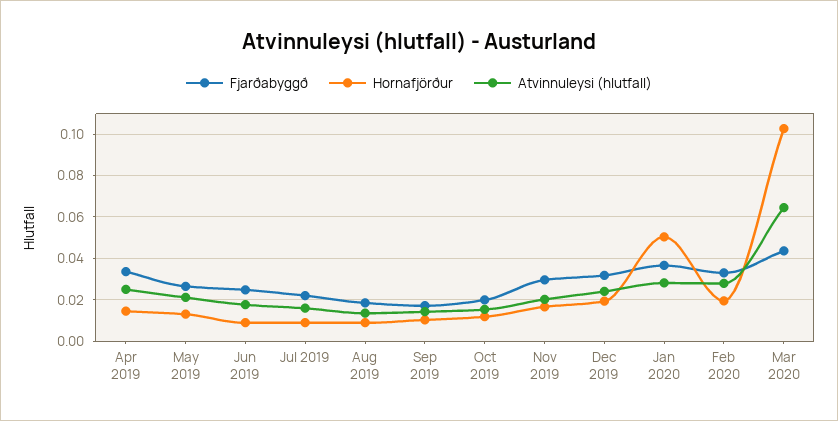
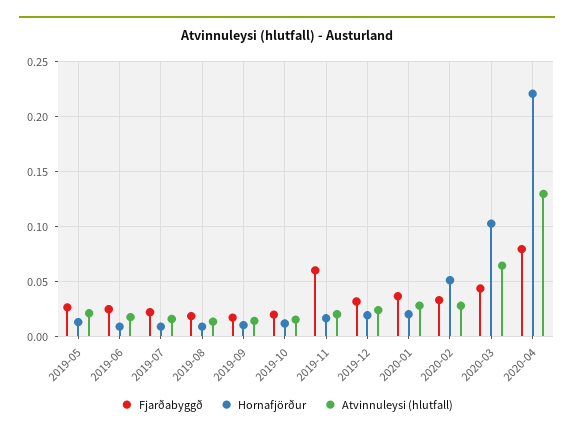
Fjarðabyggð, Apr 2019: 0.035 -> none
Hornafjörður, Apr 2019: 0.015 -> none
Atvinnuleysi (hlutfall), Apr 2019: 0.025 -> none
Fjarðabyggð, Nov 2019: 0.03 -> 0.06
Hornafjörður, Jan 2020: 0.05 -> 0.02
Hornafjörður, Feb 2020: 0.02 -> 0.05
Fjarðabyggð, 2020-04: none -> 0.08
Hornafjörður, 2020-04: none -> 0.22
Atvinnuleysi (hlutfall), 2020-04: none -> 0.13

